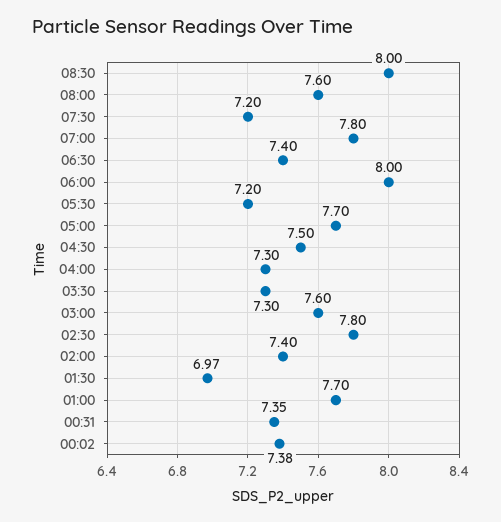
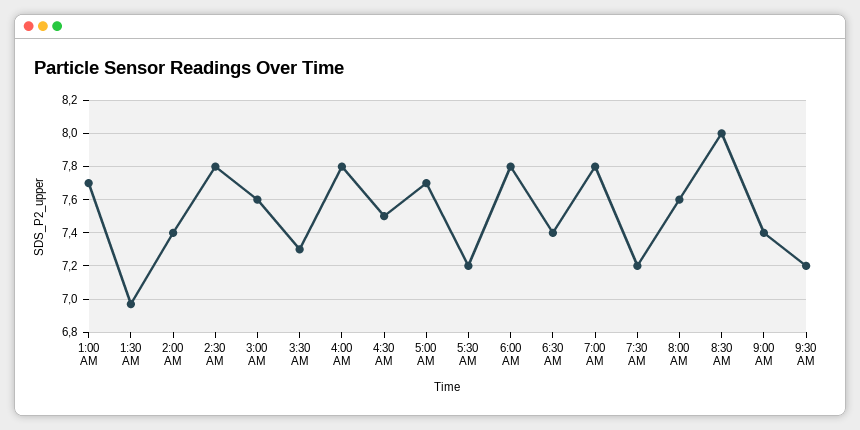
06:00: 8 -> 7.8
04:00: 7.3 -> 7.8
00:31: 7.35 -> none
00:02: 7.38 -> none
9:00 AM: none -> 7.4
9:30 AM: none -> 7.2

